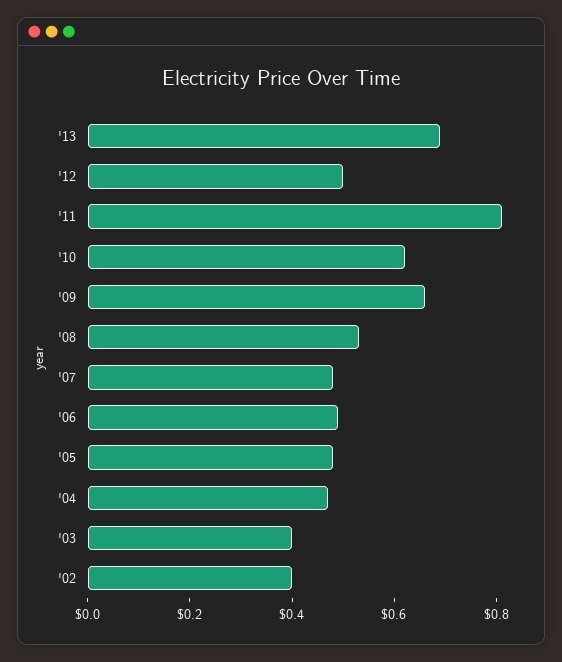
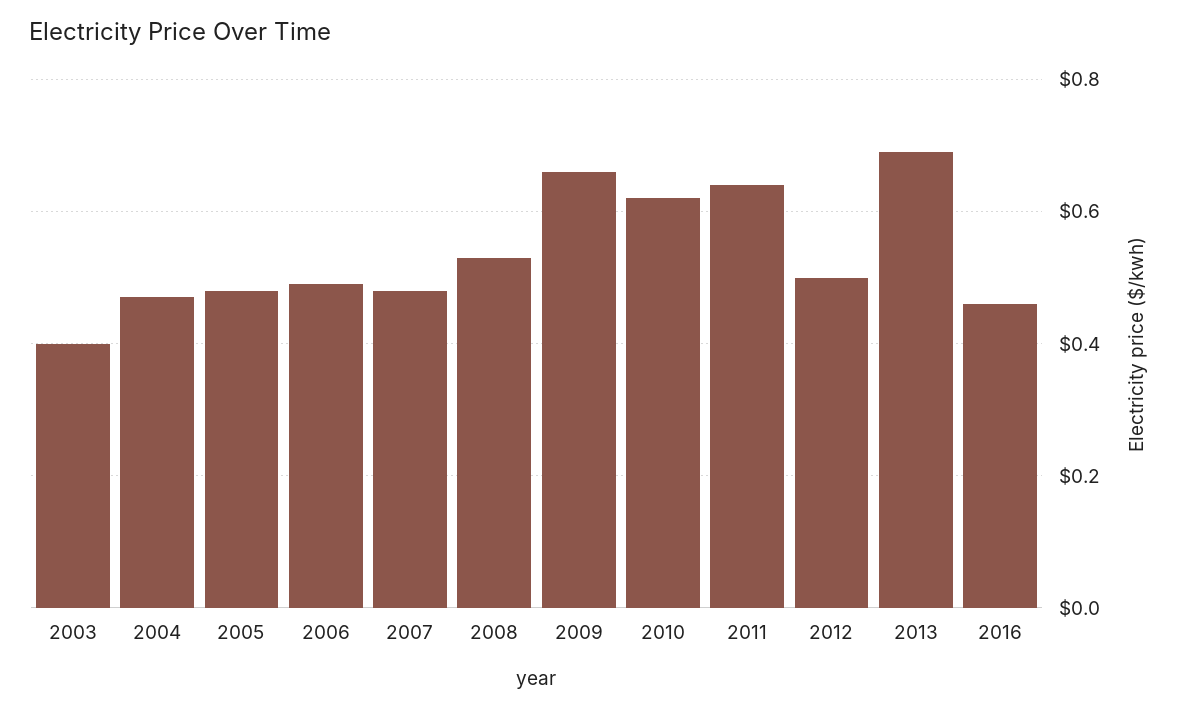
'11: 0.8 -> 0.65
'02: 0.4 -> none
2016: none -> 0.45

